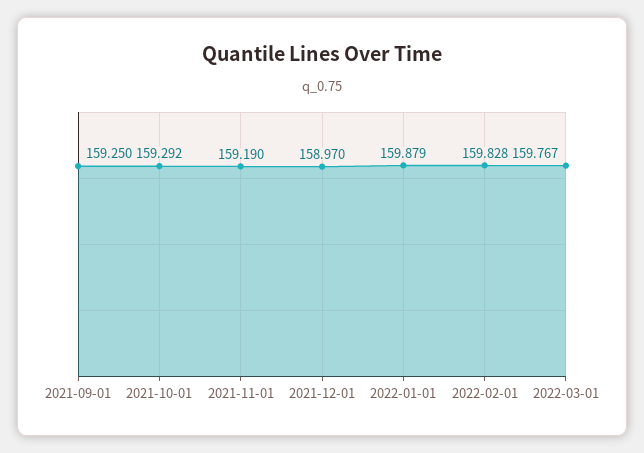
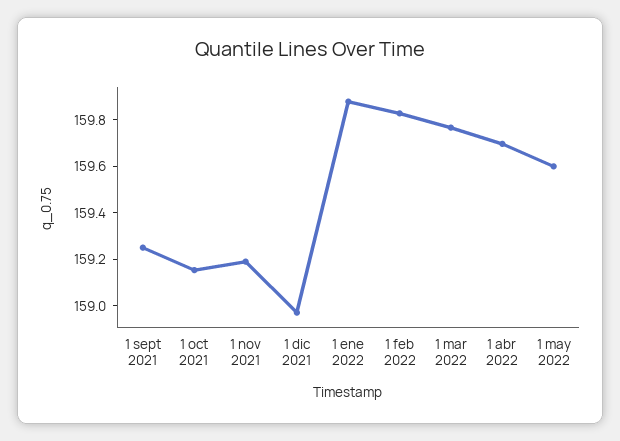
2021-10-01: 159.292 -> 159.15
1 abr 2022: none -> 159.7
1 may 2022: none -> 159.6

